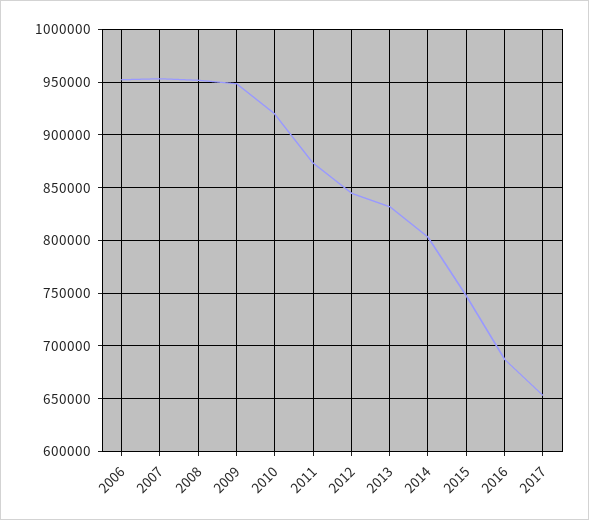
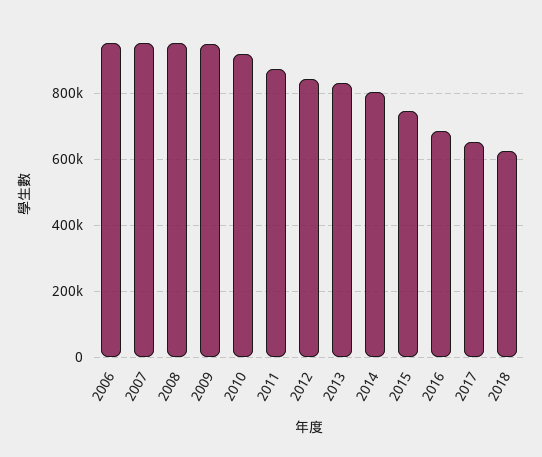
2018: none -> 620000

